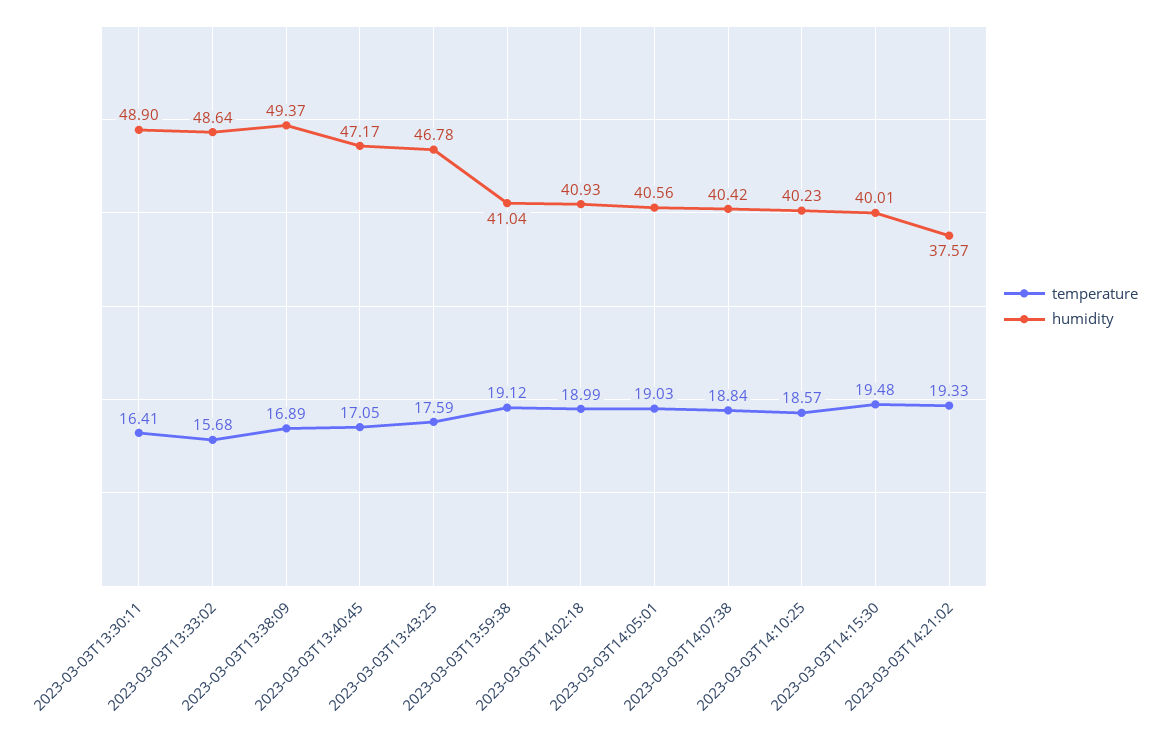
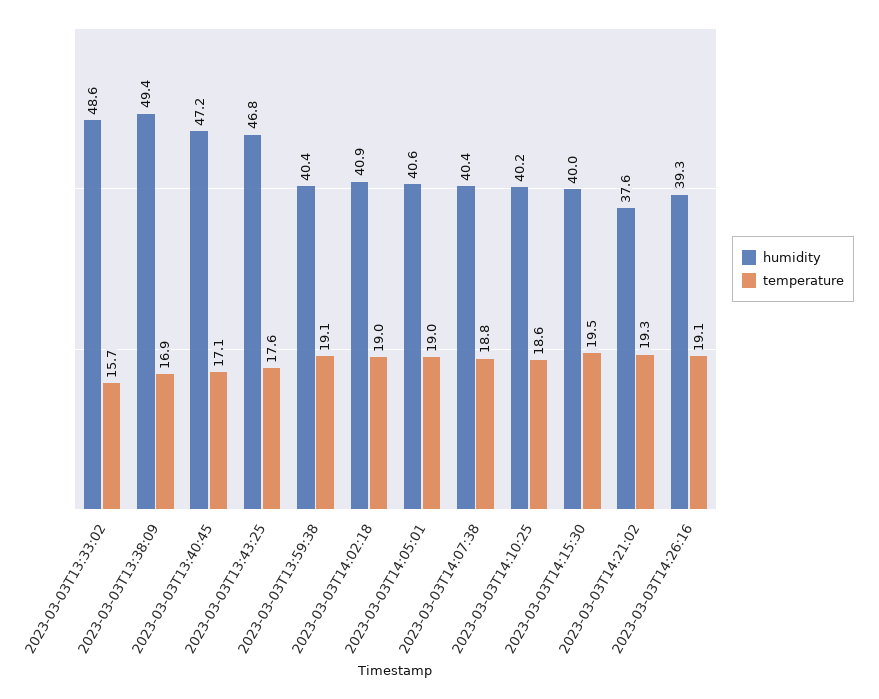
temperature, 2023-03-03T13:30:11: 16.41 -> none
humidity, 2023-03-03T13:30:11: 48.9 -> none
humidity, 2023-03-03T13:59:38: 41.04 -> 40.4
humidity, 2023-03-03T14:26:16: none -> 39.3
temperature, 2023-03-03T14:26:16: none -> 19.1

